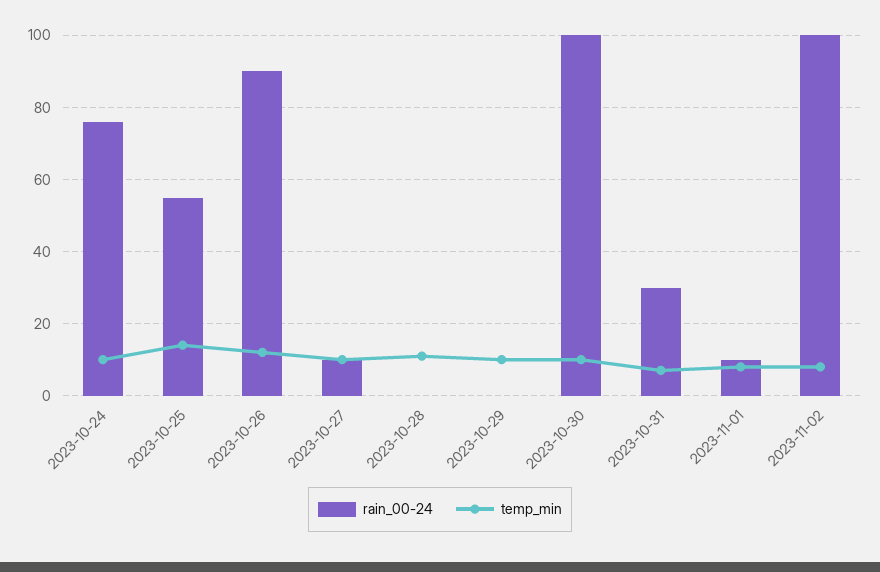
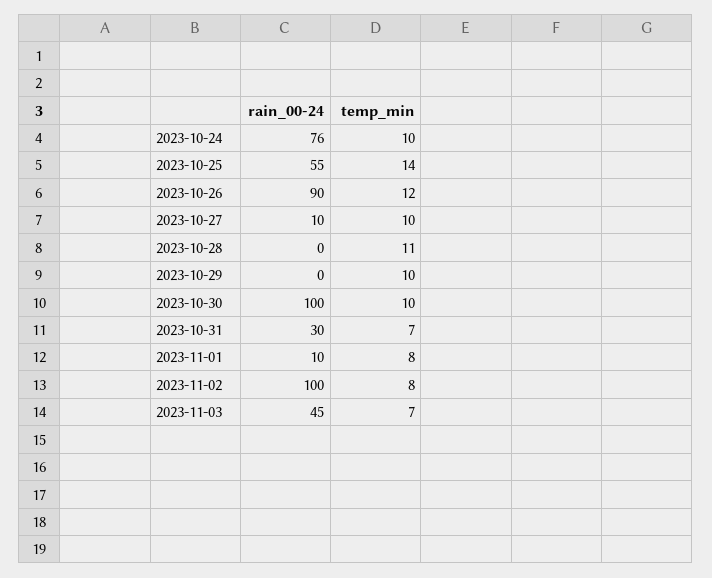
rain_00-24, 2023-11-03: none -> 45
temp_min, 2023-11-03: none -> 7

